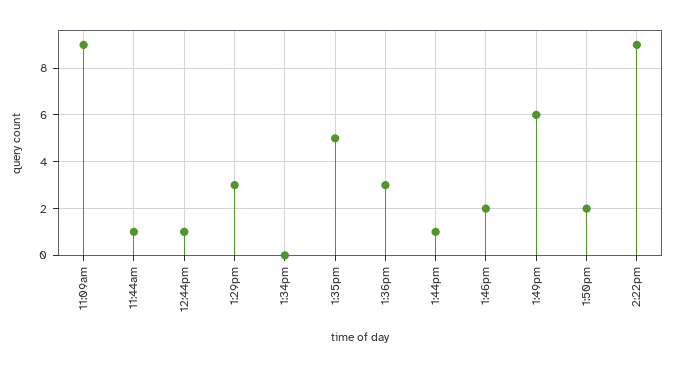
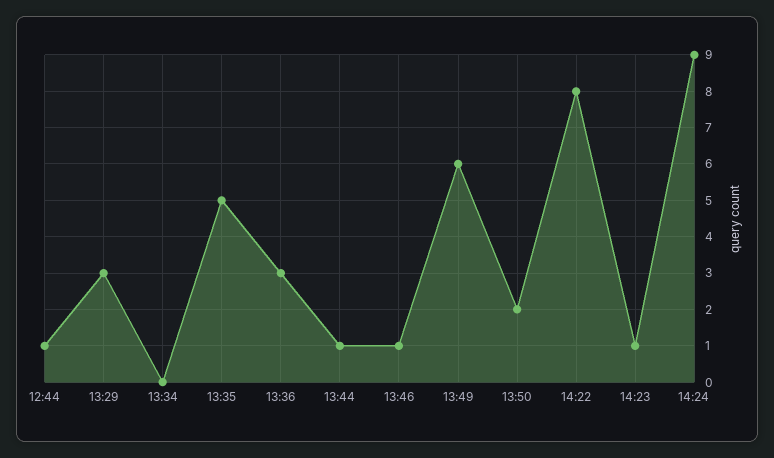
11:09am: 9 -> none
11:44am: 1 -> none
1:46pm: 2 -> 1
2:22pm: 9 -> 8
14:23: none -> 1
14:24: none -> 9

